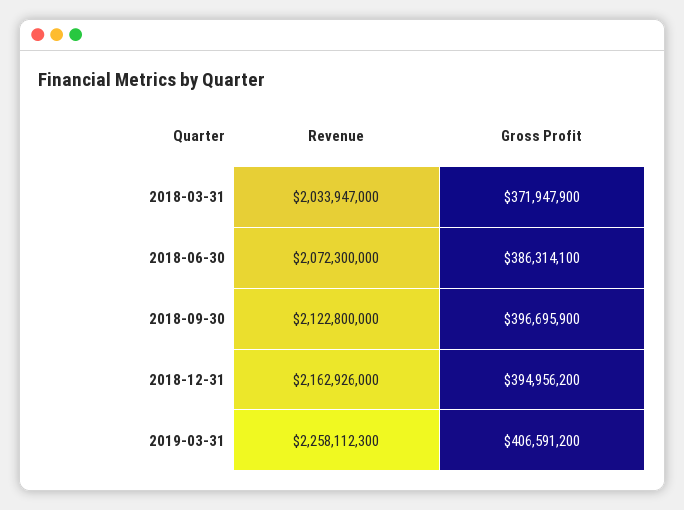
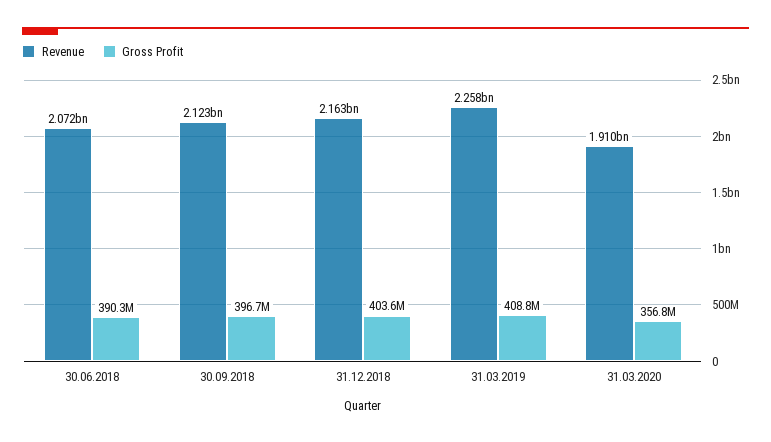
Revenue, 2018-03-31: 2033947000 -> none
Gross Profit, 2018-03-31: 371947900 -> none
Gross Profit, 2018-06-30: 386314100 -> 390300000
Gross Profit, 2018-12-31: 394956200 -> 403600000
Gross Profit, 2019-03-31: 406591200 -> 408800000
Revenue, 31.03.2020: none -> 1910000000
Gross Profit, 31.03.2020: none -> 356800000

